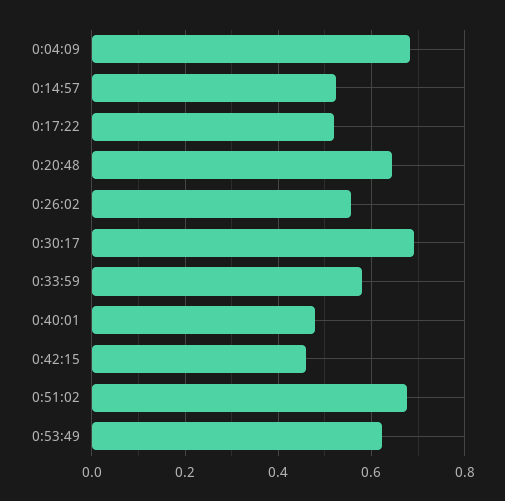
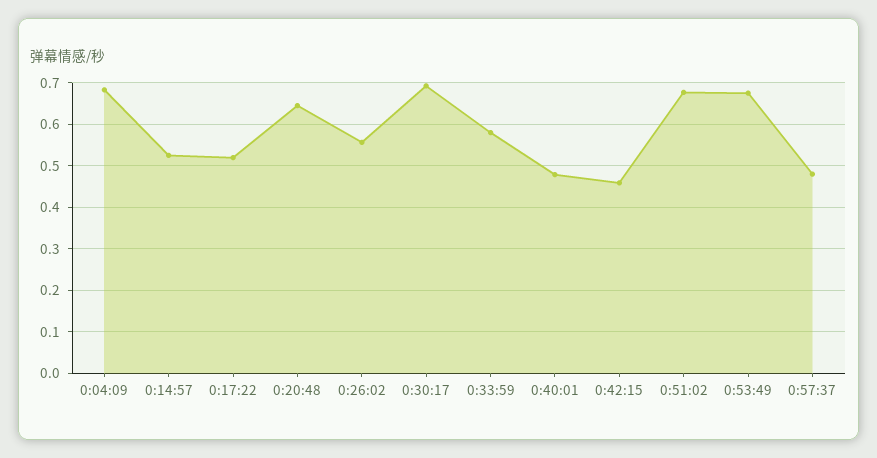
0:53:49: 0.62 -> 0.68
0:57:37: none -> 0.48

